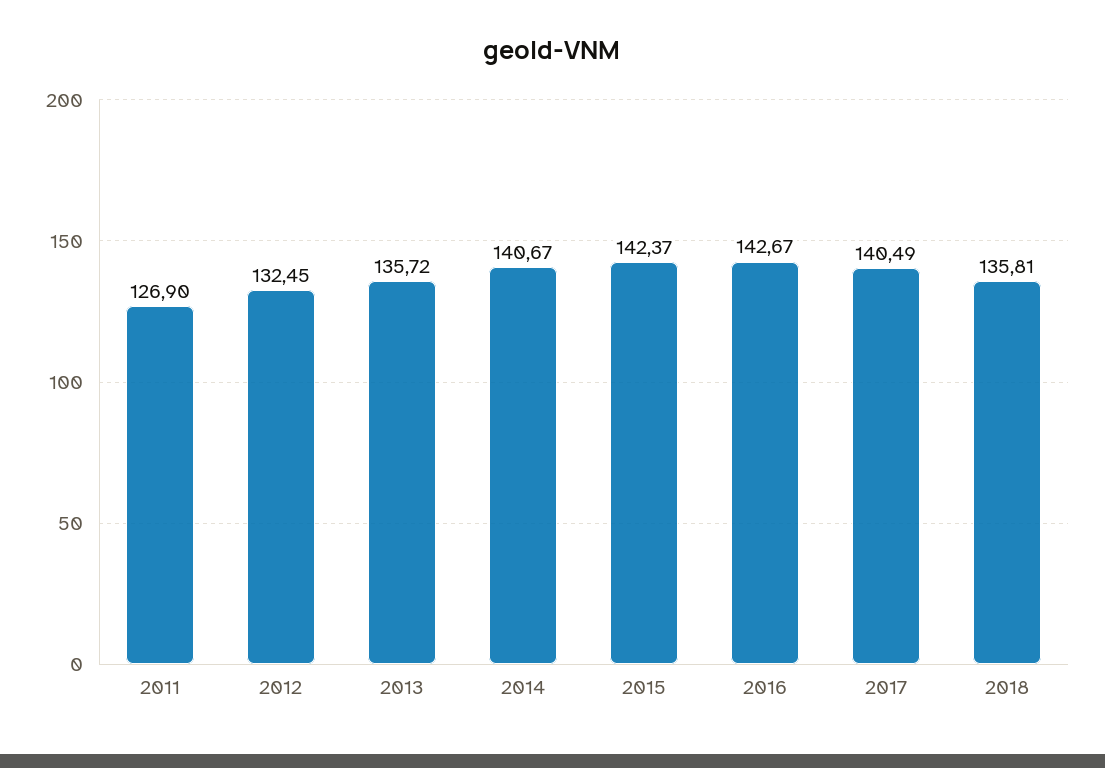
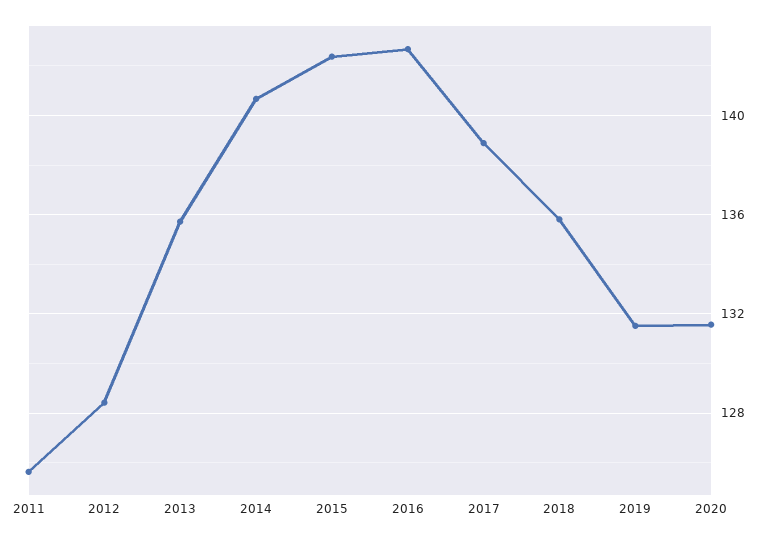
2011: 126.9 -> 125.5
2012: 132.45 -> 128.5
2017: 140.49 -> 139
2019: none -> 131.5
2020: none -> 131.5

